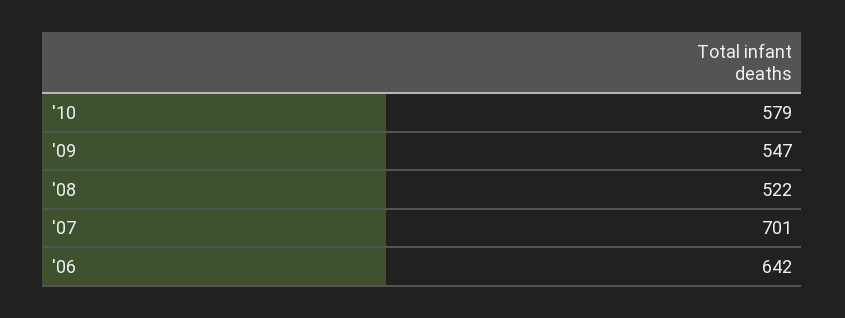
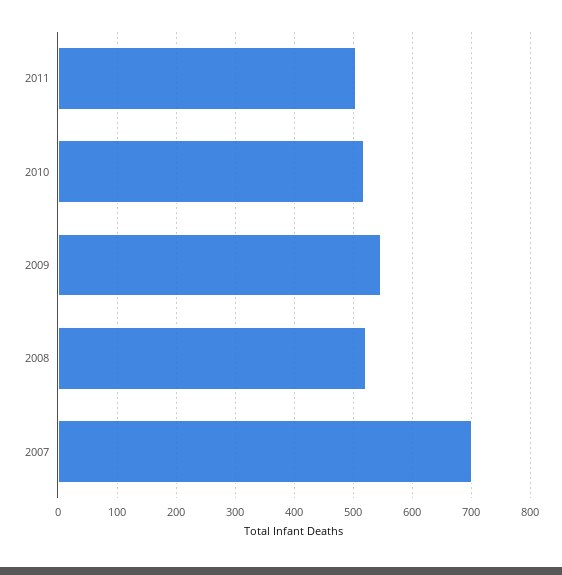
'10: 579 -> 520
'06: 642 -> none
2011: none -> 500

